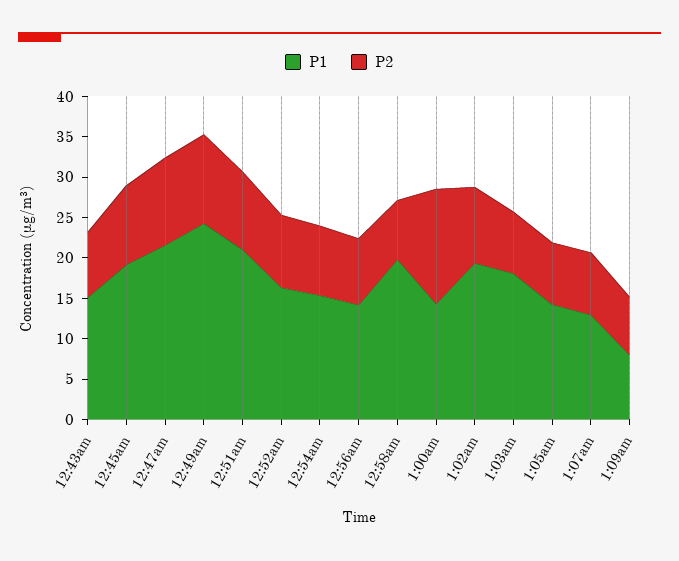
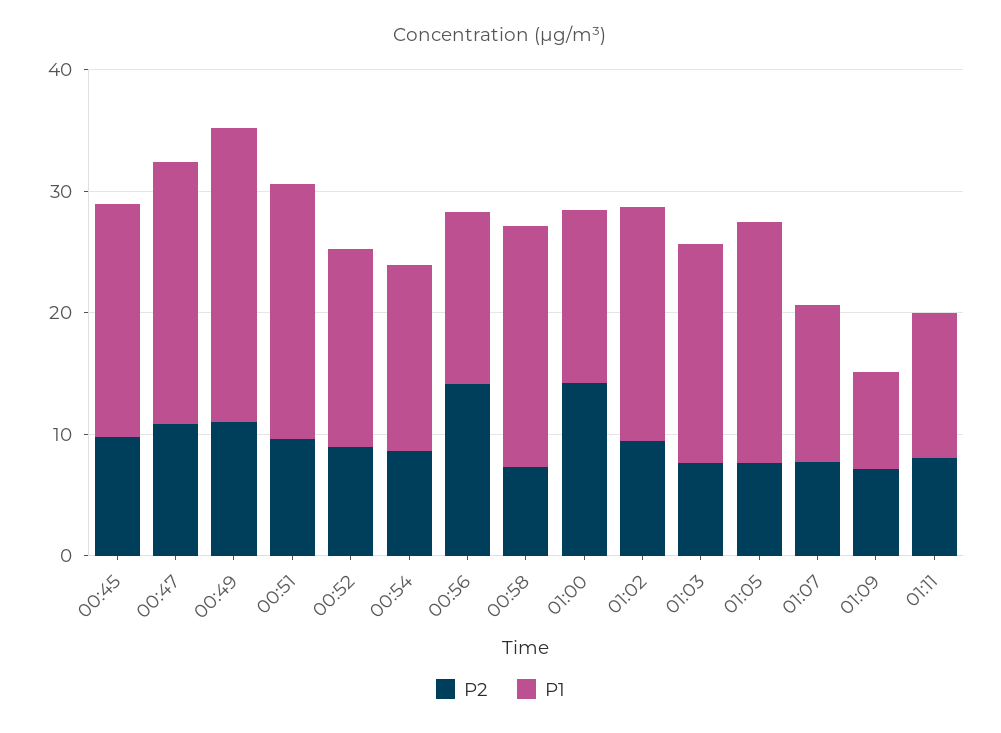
P1, 12:43am: 15 -> none
P2, 12:43am: 8 -> none
P2, 12:56am: 8 -> 14
P1, 1:05am: 14 -> 20
P2, 01:11: none -> 8
P1, 01:11: none -> 12

